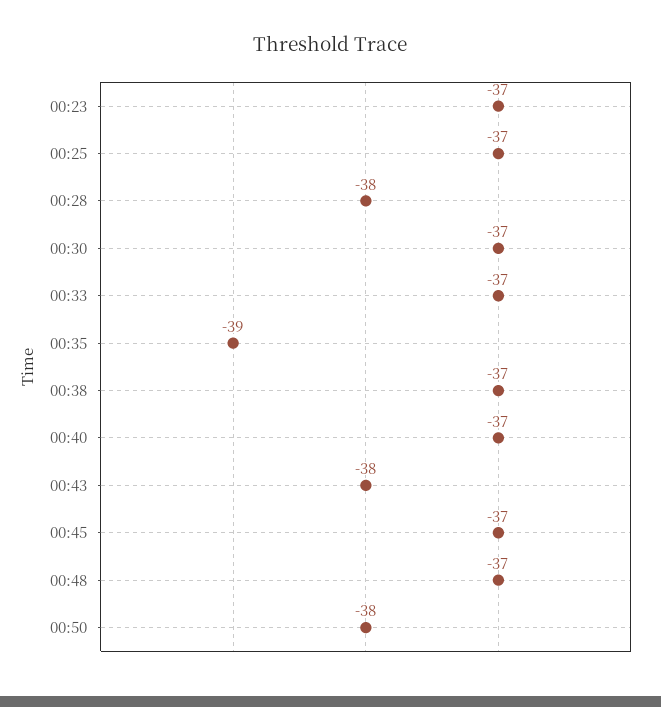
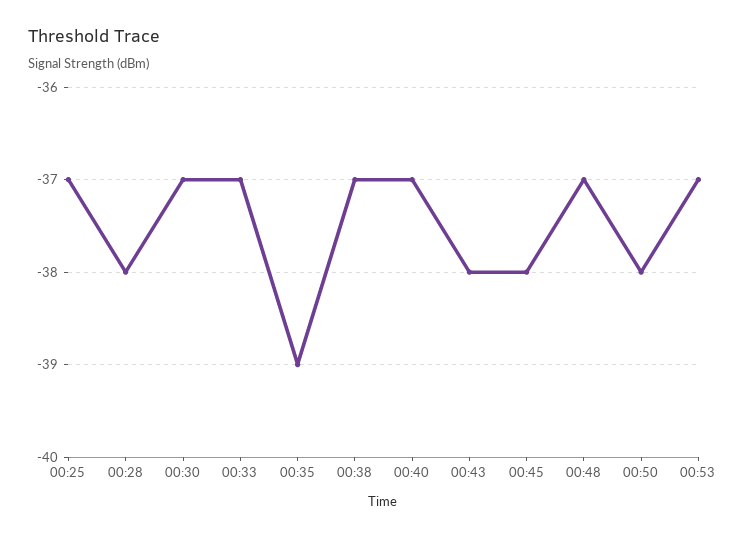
00:23: -37 -> none
00:45: -37 -> -38
00:53: none -> -37

